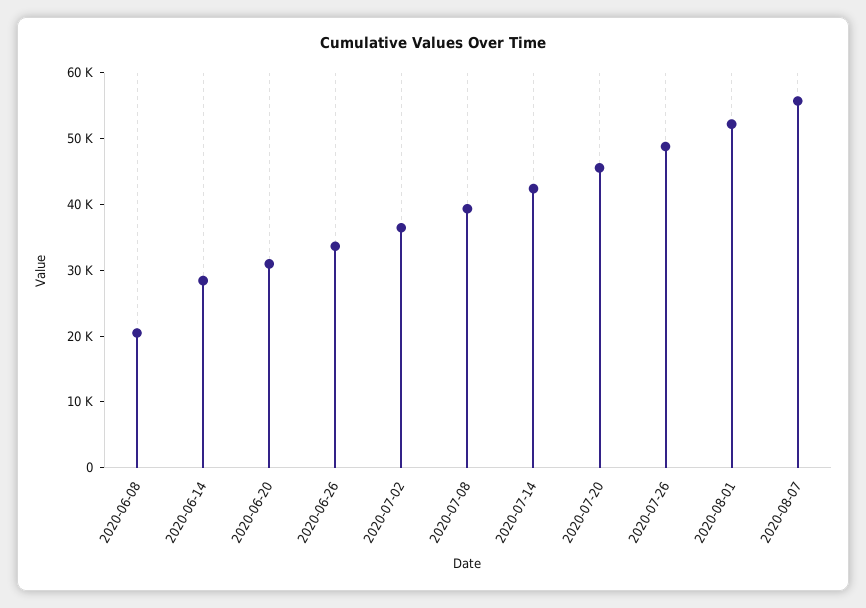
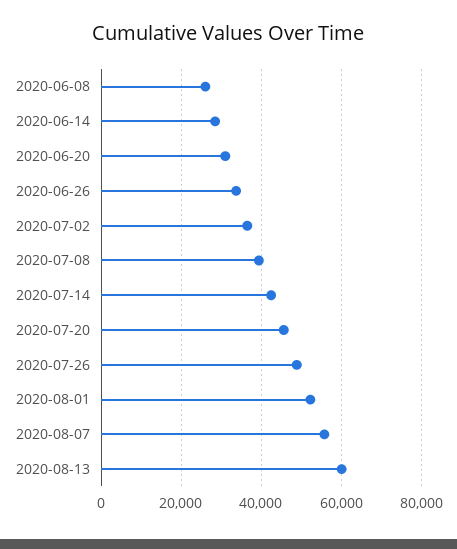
2020-06-08: 20000 -> 26000
2020-08-13: none -> 60000

